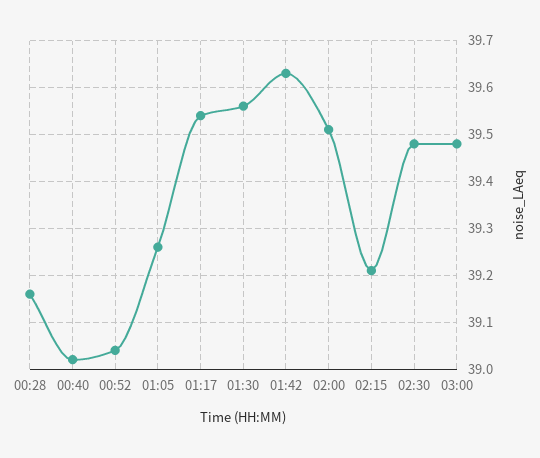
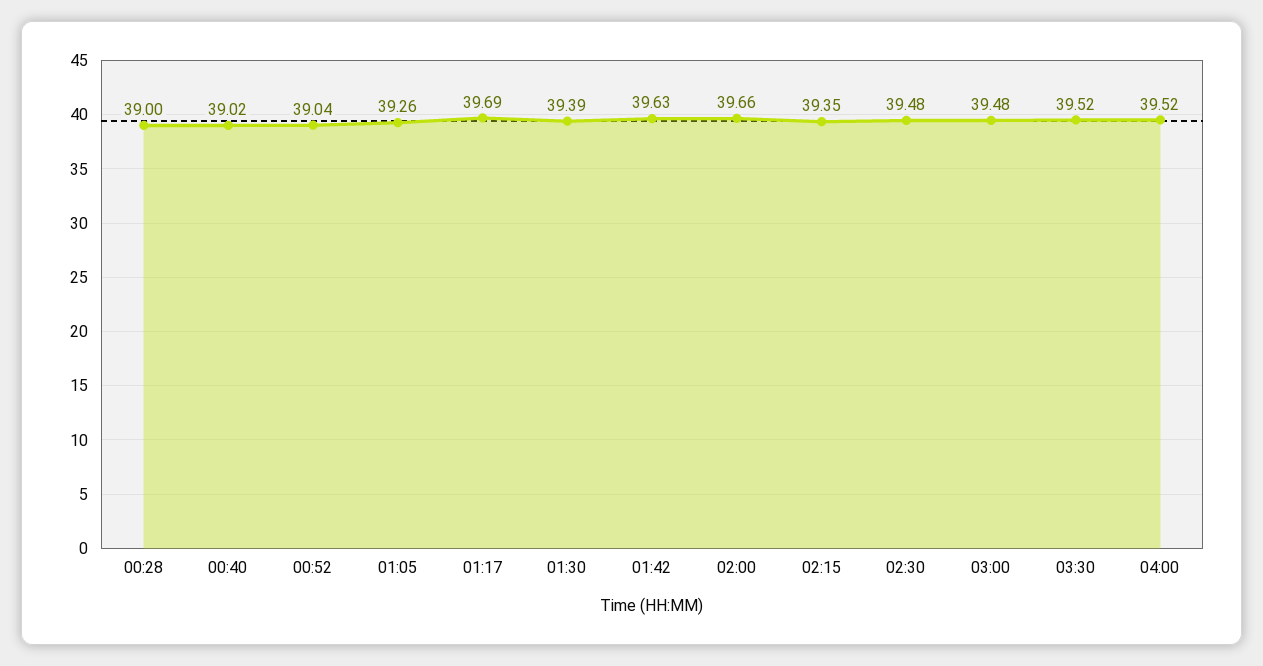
00:28: 39.15 -> 39
01:17: 39.55 -> 39.69
01:30: 39.55 -> 39.39
02:00: 39.5 -> 39.66
02:15: 39.2 -> 39.35
03:30: none -> 39.52
04:00: none -> 39.52

